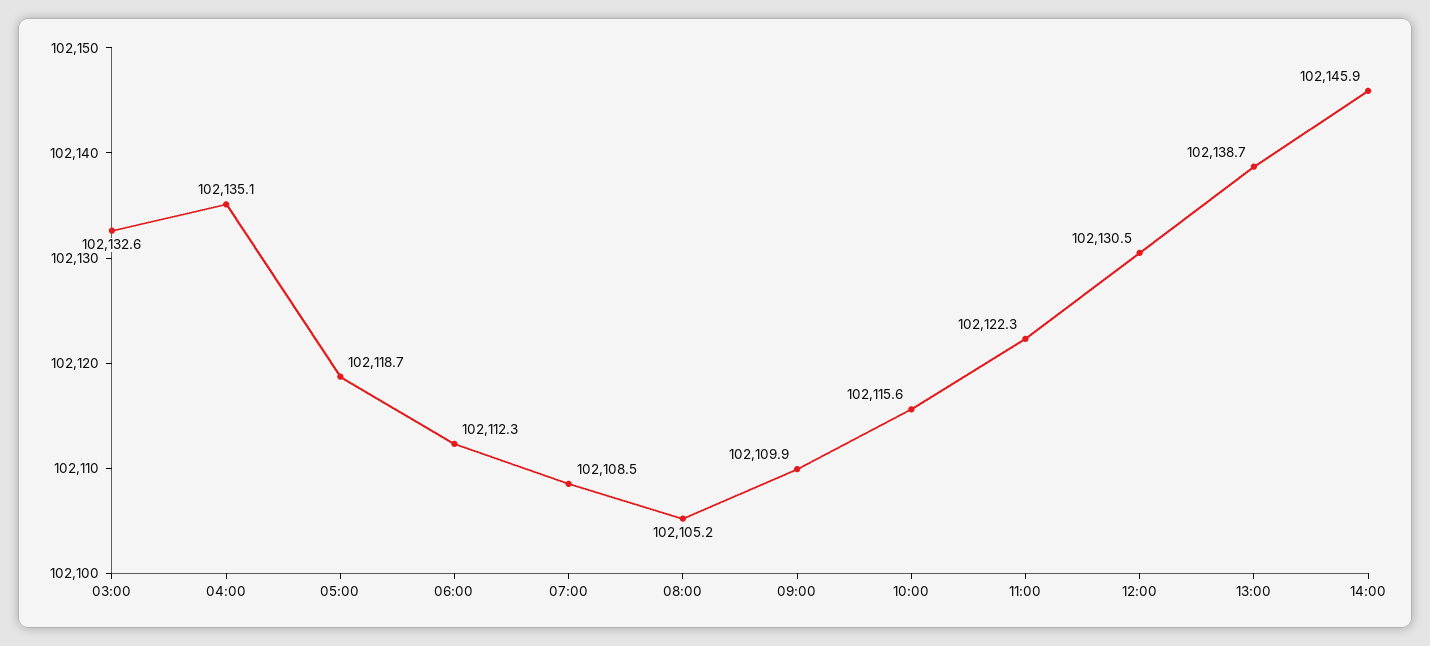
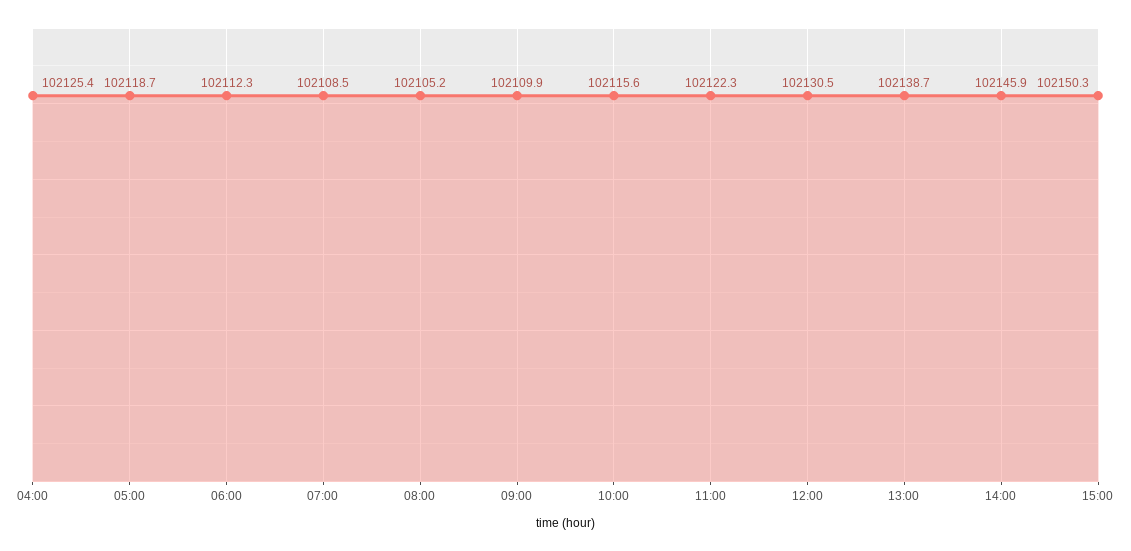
03:00: 102132.6 -> none
04:00: 102135.1 -> 102125.4
15:00: none -> 102150.3

